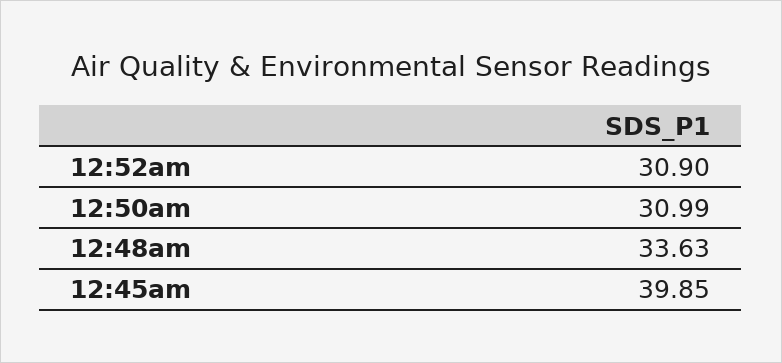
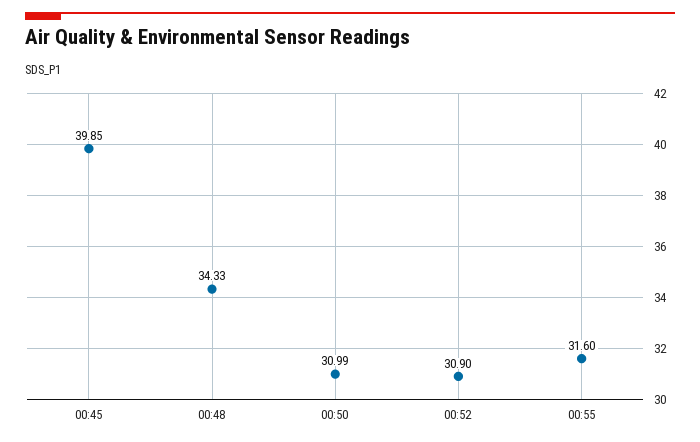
12:48am: 33.63 -> 34.33
00:55: none -> 31.6

